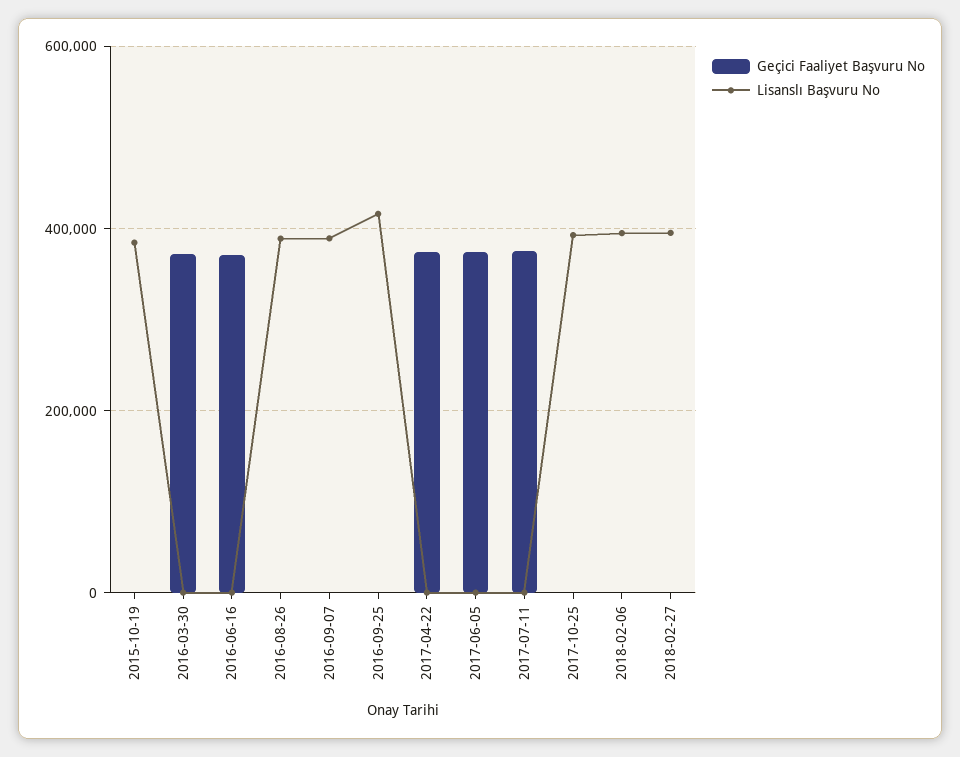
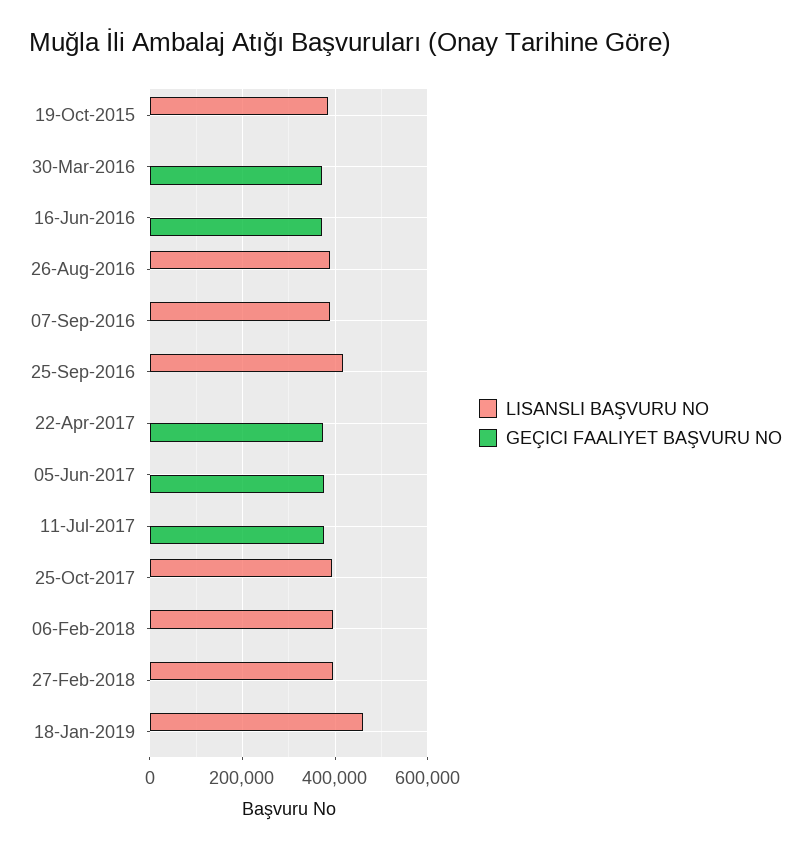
Lisanslı Başvuru No, 18-Jan-2019: none -> 460000
Geçici Faaliyet Başvuru No, 18-Jan-2019: none -> 0

